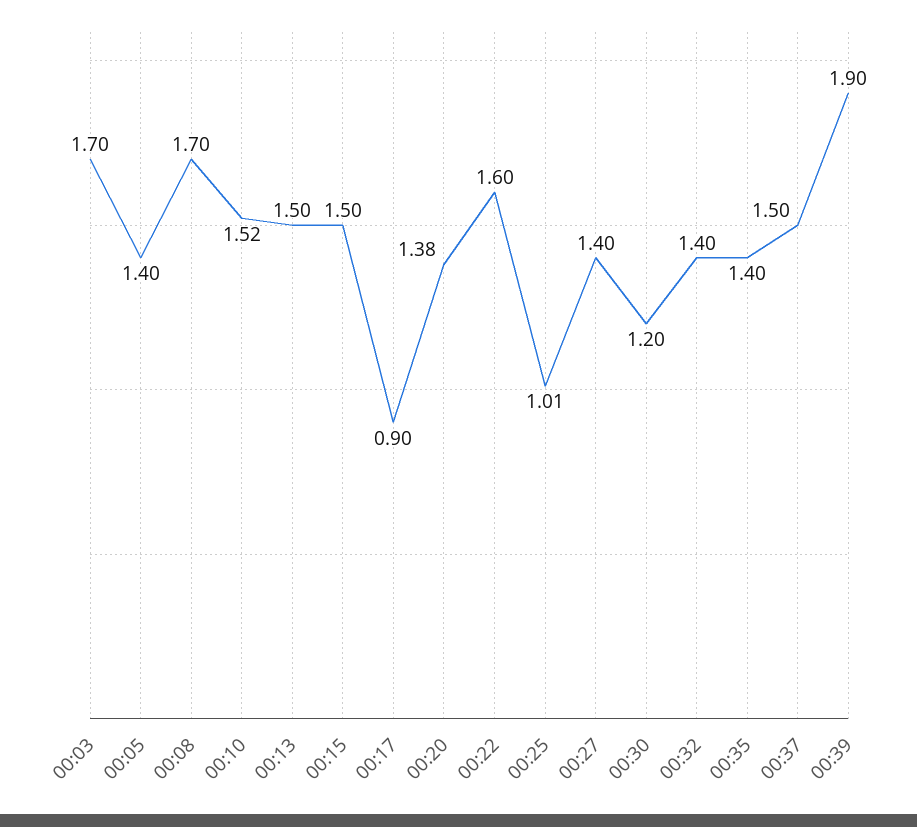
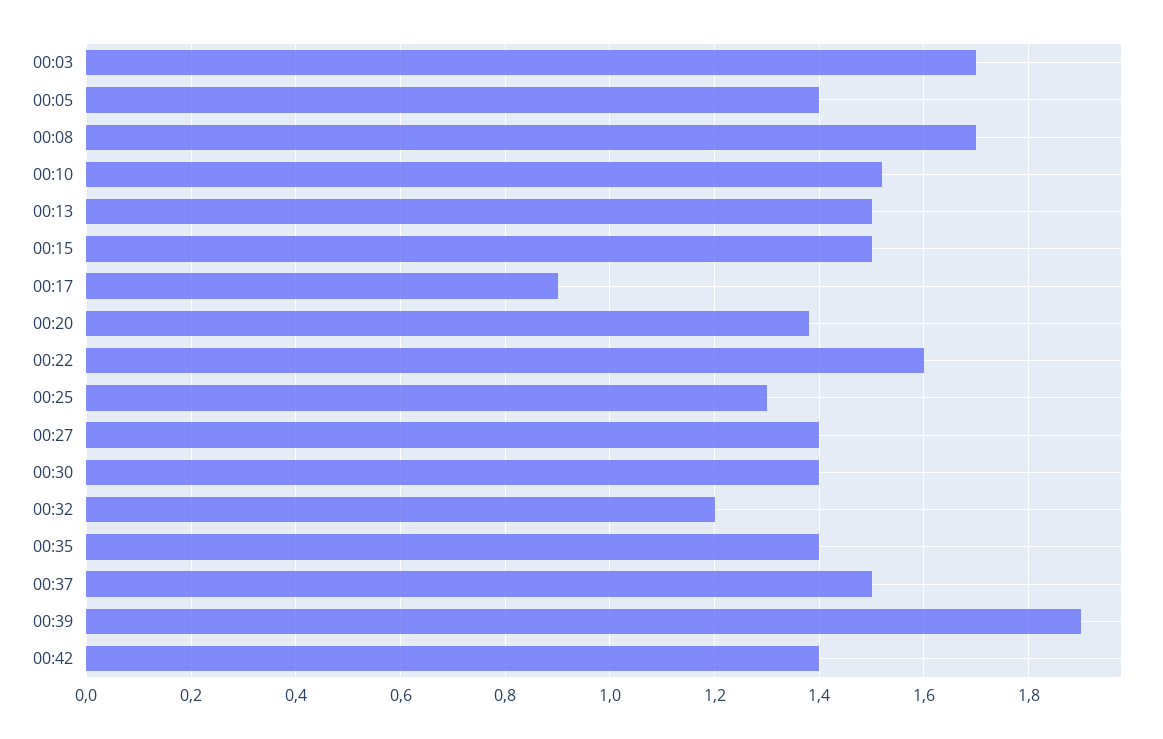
00:25: 1.01 -> 1.3
00:30: 1.2 -> 1.4
00:32: 1.4 -> 1.2
00:42: none -> 1.4

